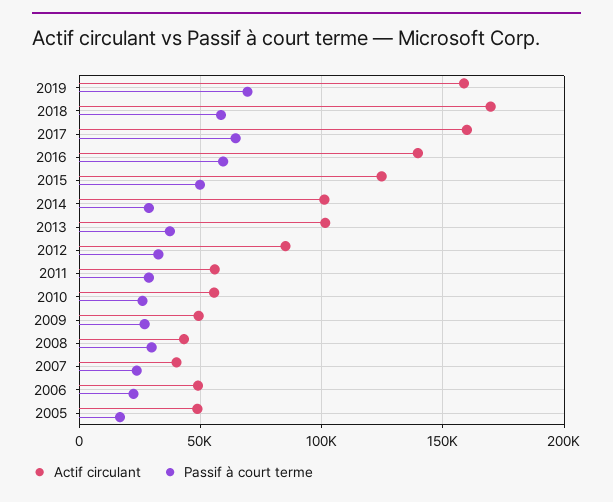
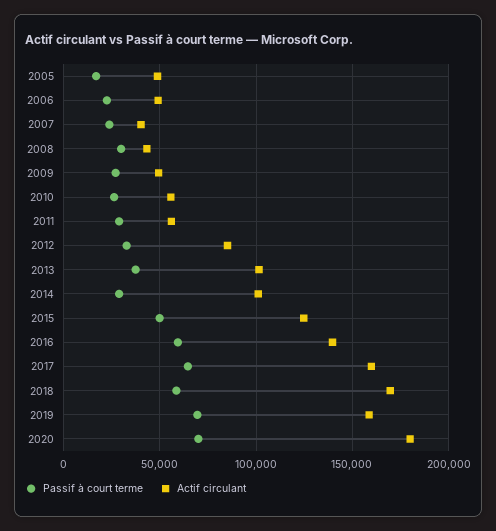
Passif à court terme, 2020: none -> 70000
Actif circulant, 2020: none -> 180000

